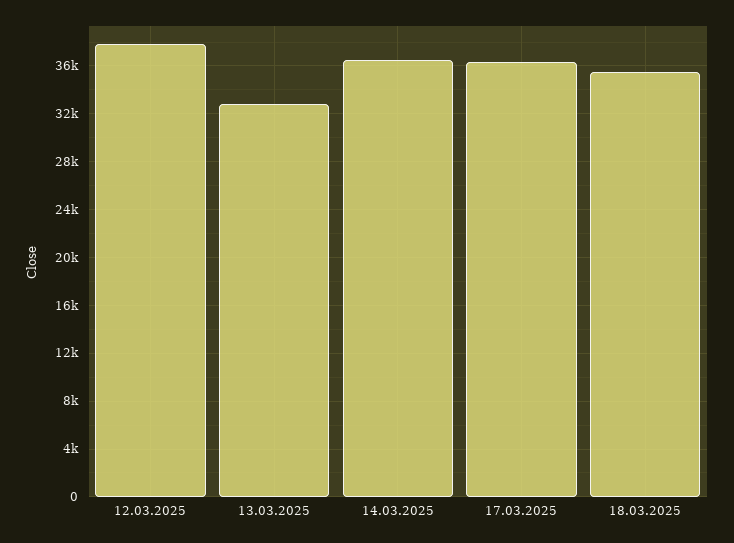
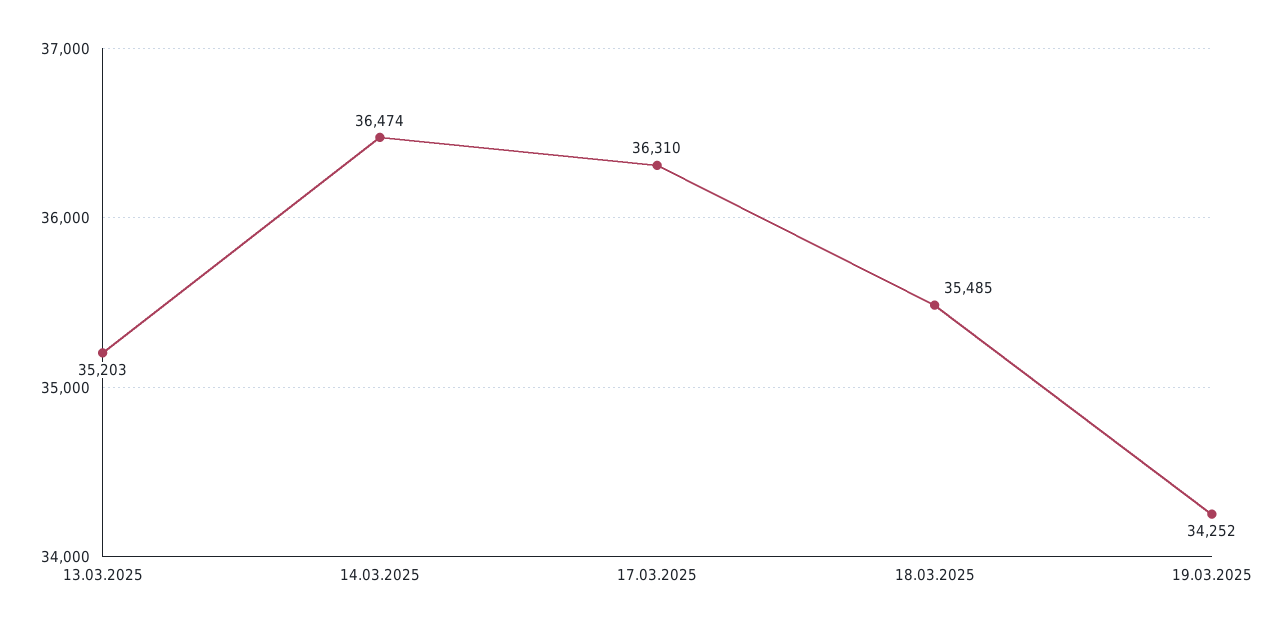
12.03.2025: 38000 -> none
13.03.2025: 33000 -> 35203
19.03.2025: none -> 34252

